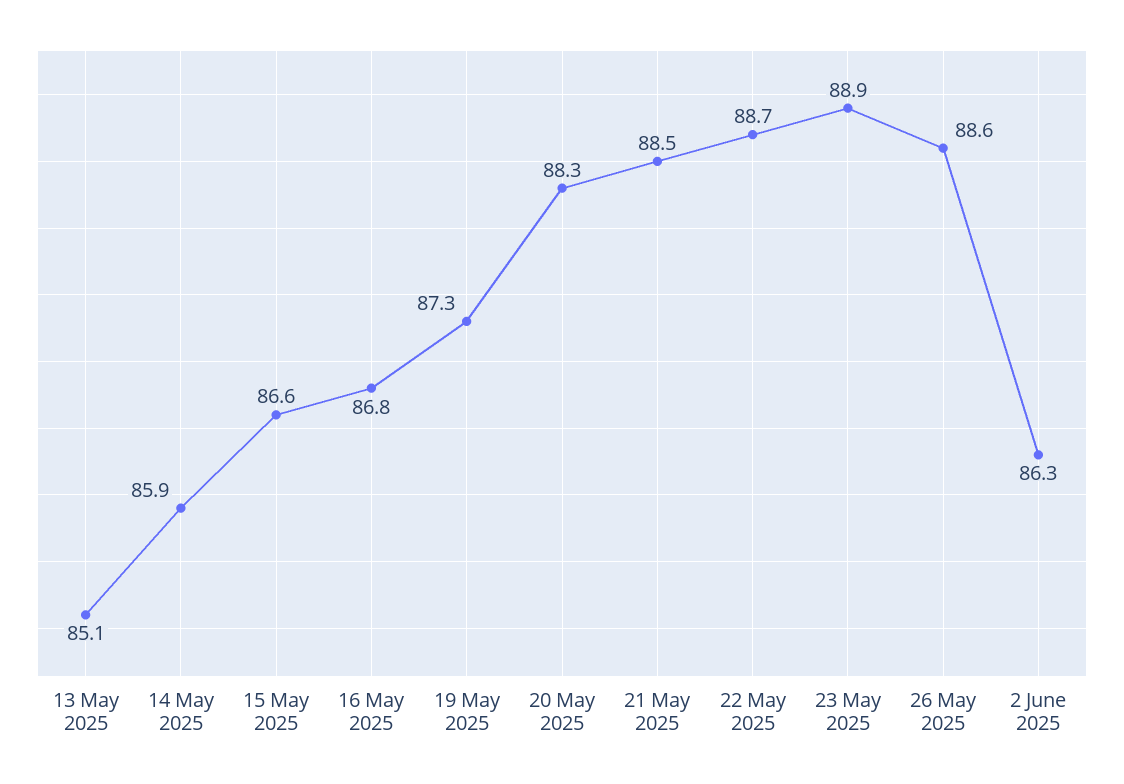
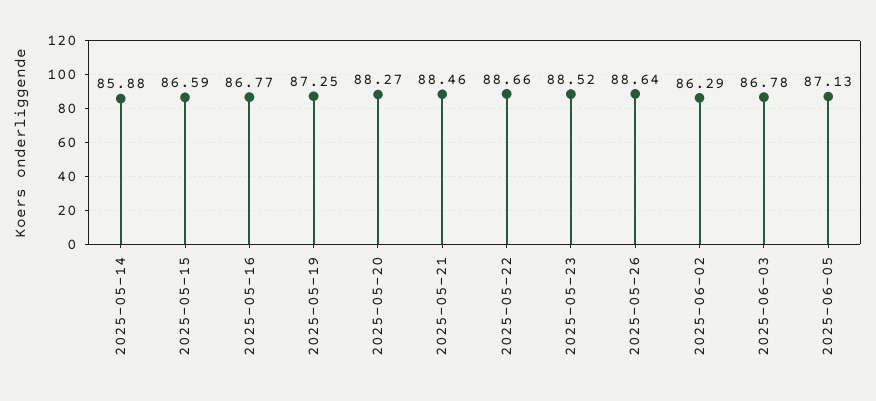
13 May 2025: 85.1 -> none
23 May 2025: 88.9 -> 88.52
2025-06-03: none -> 86.78
2025-06-05: none -> 87.13

